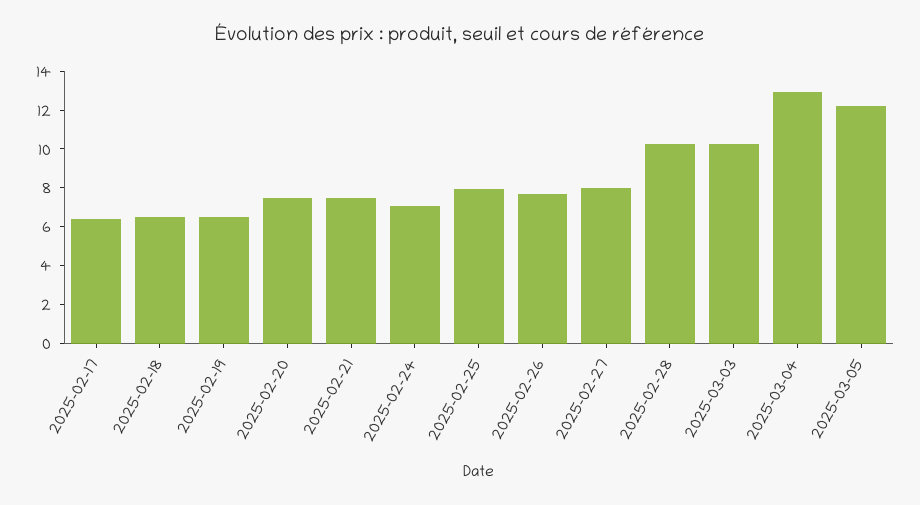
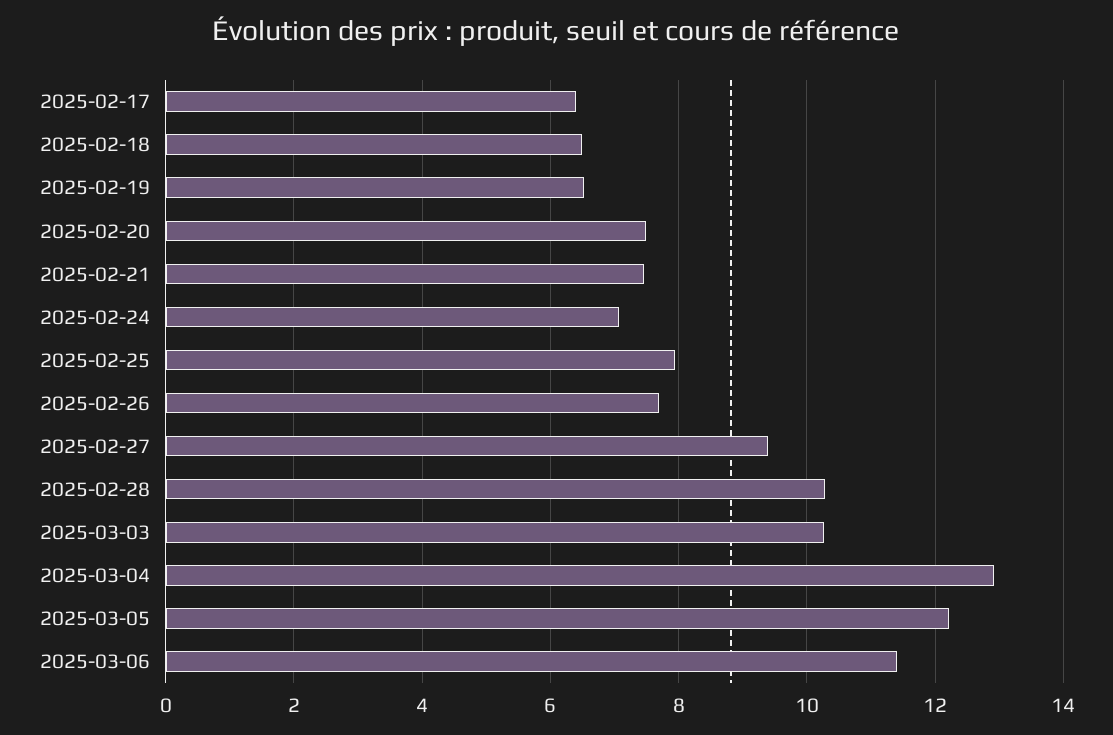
2025-02-27: 8 -> 9.4
2025-03-06: none -> 11.4

